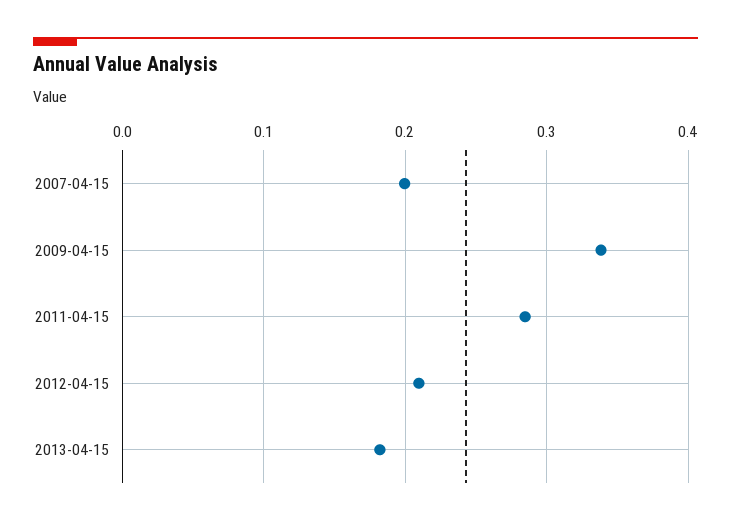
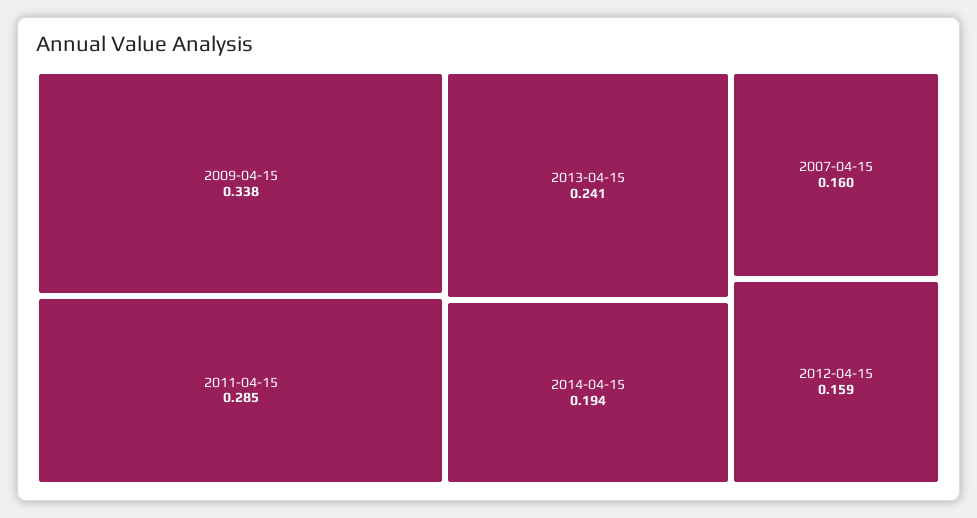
2007-04-15: 0.2 -> 0.16
2012-04-15: 0.21 -> 0.159
2013-04-15: 0.18 -> 0.241
2014-04-15: none -> 0.194

